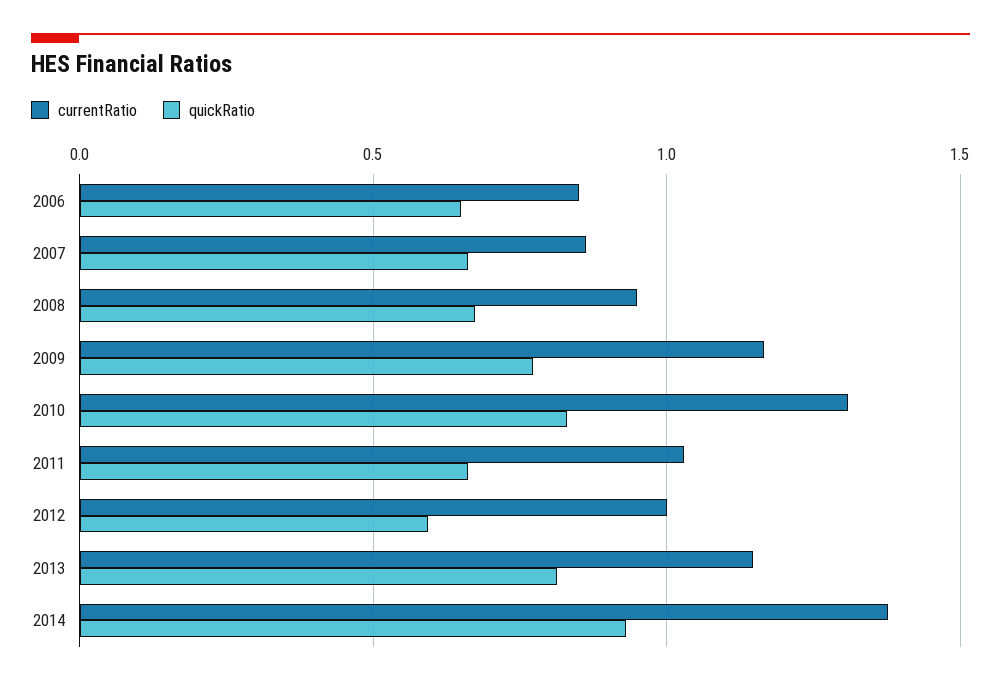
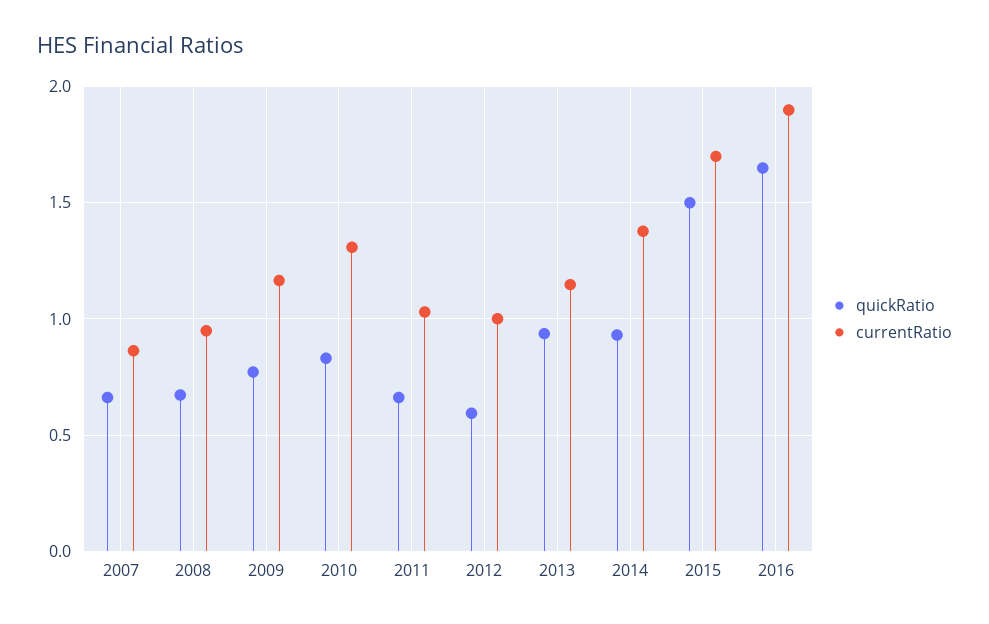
currentRatio, 2006: 0.85 -> none
quickRatio, 2006: 0.65 -> none
quickRatio, 2013: 0.8 -> 0.95
quickRatio, 2015: none -> 1.5
currentRatio, 2015: none -> 1.7
quickRatio, 2016: none -> 1.65
currentRatio, 2016: none -> 1.9

